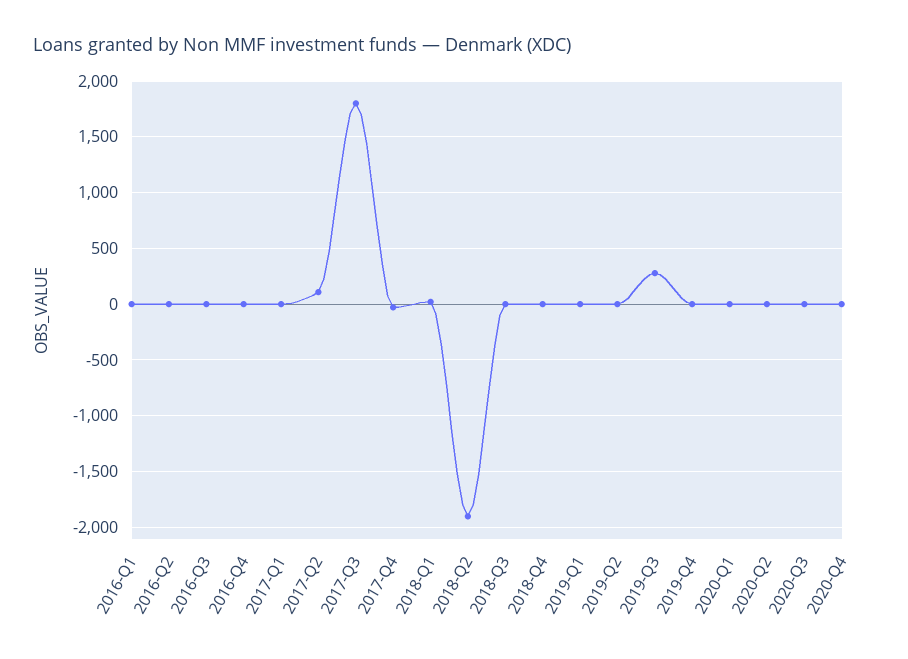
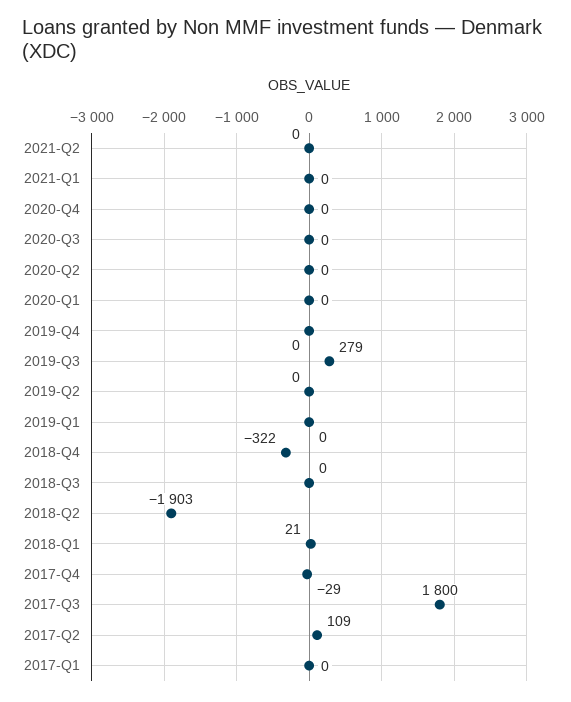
2016-Q1: 0 -> none
2016-Q2: 0 -> none
2016-Q3: 0 -> none
2016-Q4: 0 -> none
2018-Q4: 0 -> -322
2021-Q2: none -> 0
2021-Q1: none -> 0

